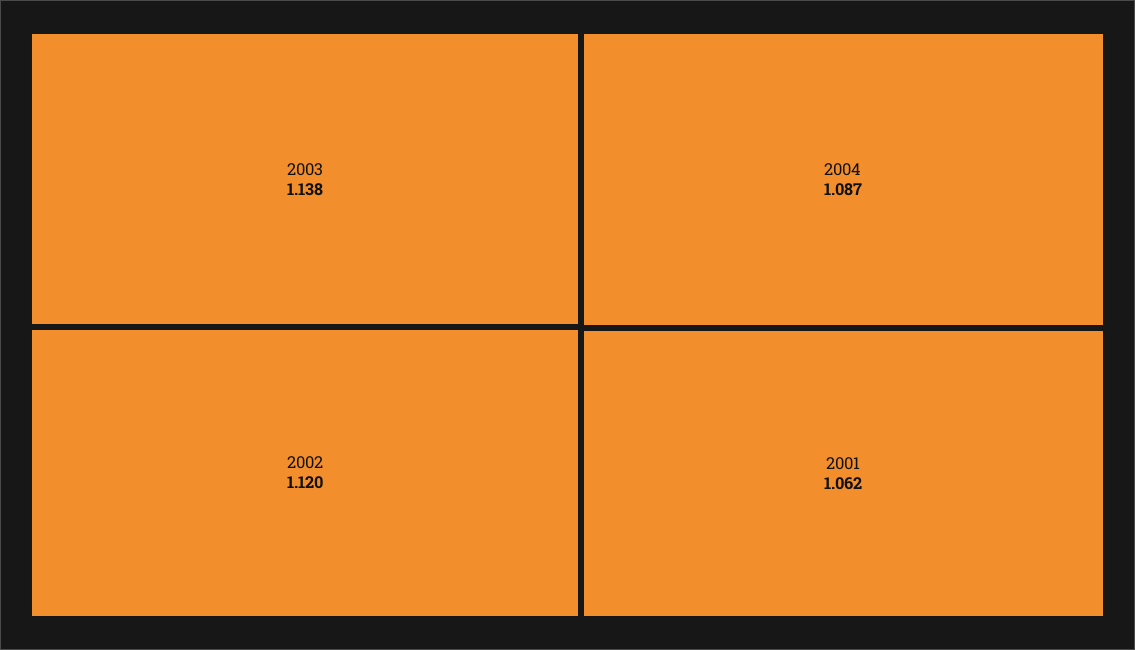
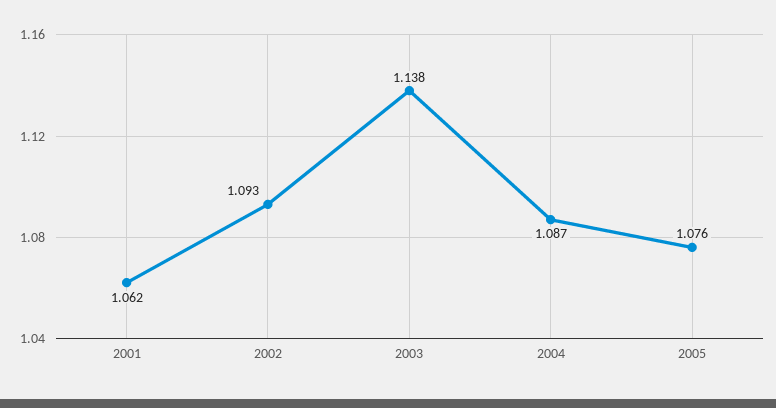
2002: 1.12 -> 1.093
2005: none -> 1.076

